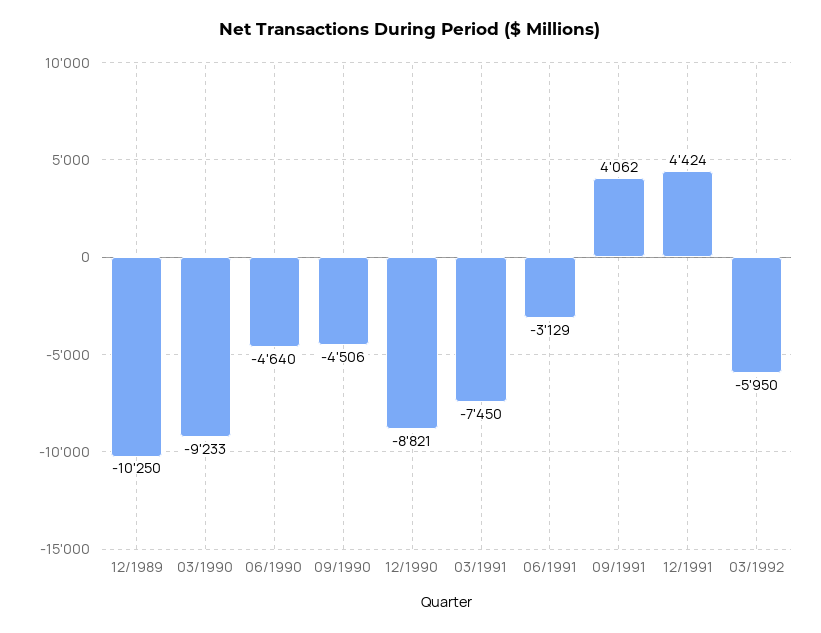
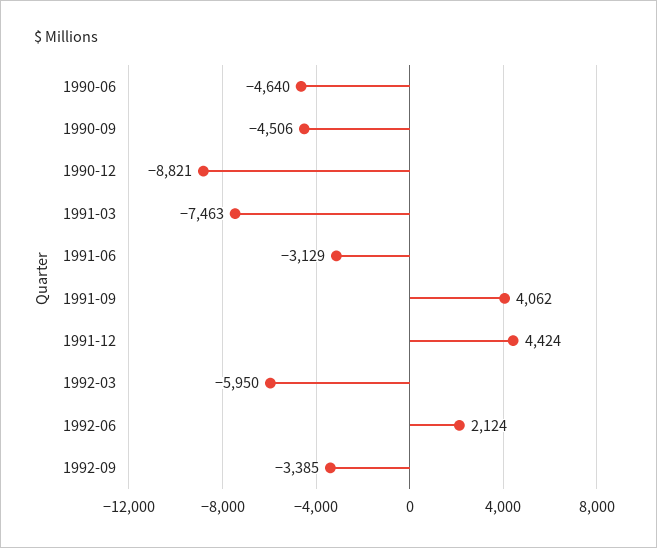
12/1989: -10250 -> none
03/1990: -9233 -> none
03/1991: -7450 -> -7463
1992-06: none -> 2124
1992-09: none -> -3385

